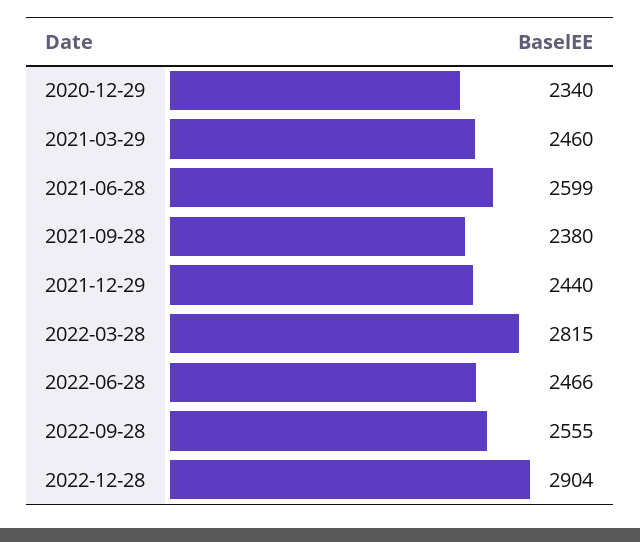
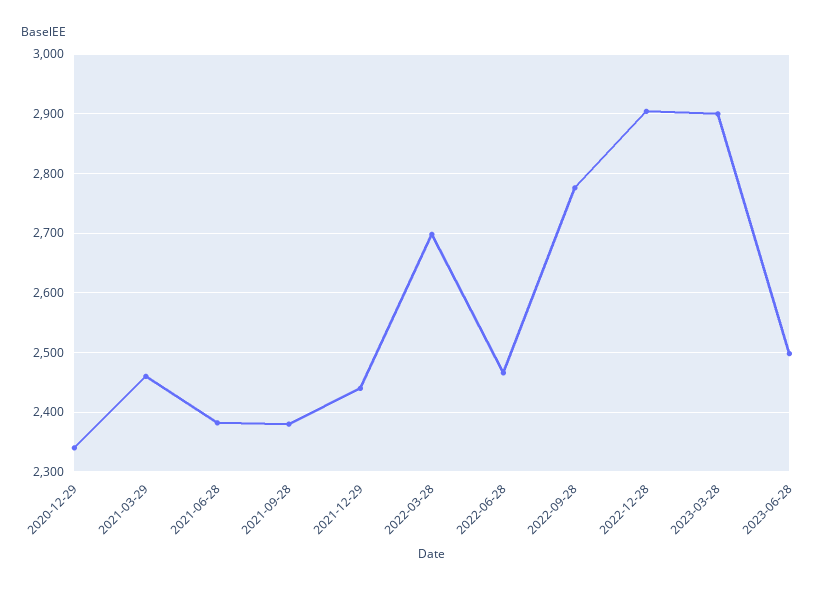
2021-06-28: 2599 -> 2380
2022-03-28: 2815 -> 2700
2022-09-28: 2555 -> 2780
2023-03-28: none -> 2900
2023-06-28: none -> 2500

